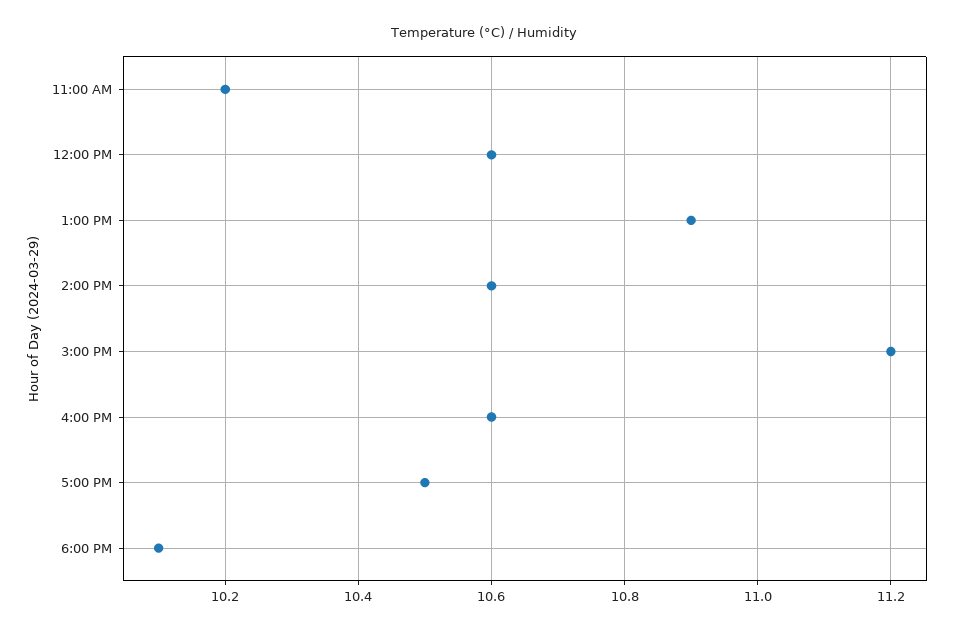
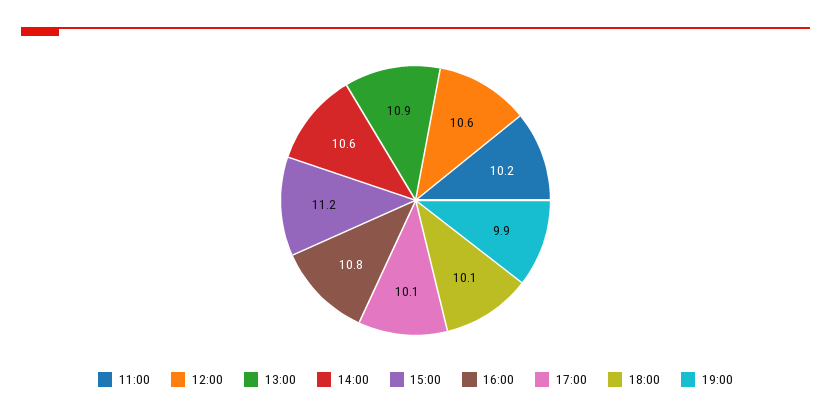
4:00 PM: 10.6 -> 10.8
5:00 PM: 10.5 -> 10.1
19:00: none -> 9.9

